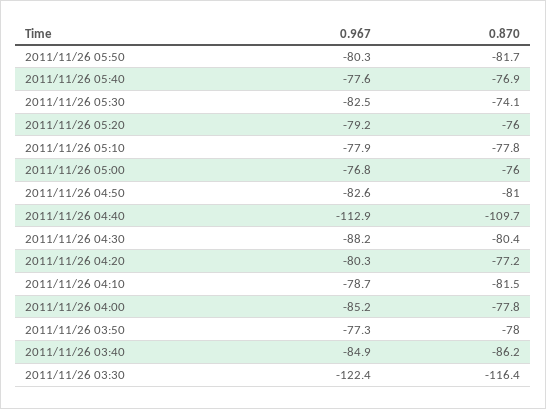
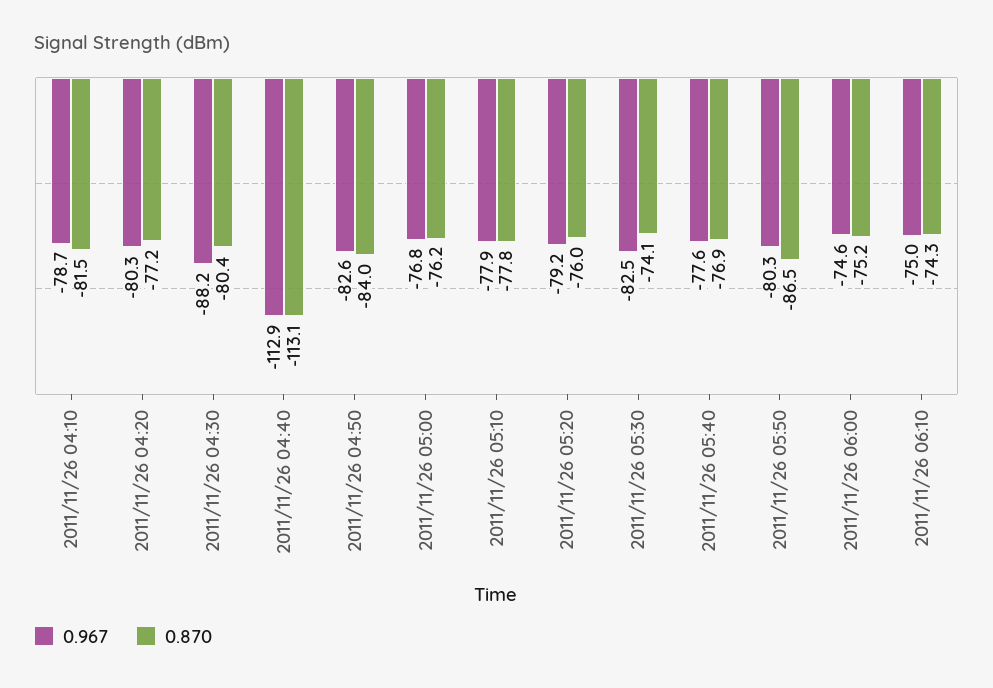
0.870, 2011/11/26 05:50: -81.7 -> -86.5
0.870, 2011/11/26 05:00: -76 -> -76.2
0.870, 2011/11/26 04:50: -81 -> -84
0.870, 2011/11/26 04:40: -109.7 -> -113.1
0.967, 2011/11/26 04:00: -85.2 -> none
0.870, 2011/11/26 04:00: -77.8 -> none
0.967, 2011/11/26 03:50: -77.3 -> none
0.870, 2011/11/26 03:50: -78 -> none
0.967, 2011/11/26 03:40: -84.9 -> none
0.870, 2011/11/26 03:40: -86.2 -> none
0.967, 2011/11/26 03:30: -122.4 -> none
0.870, 2011/11/26 03:30: -116.4 -> none
0.967, 2011/11/26 06:00: none -> -74.6
0.870, 2011/11/26 06:00: none -> -75.2
0.967, 2011/11/26 06:10: none -> -75
0.870, 2011/11/26 06:10: none -> -74.3

